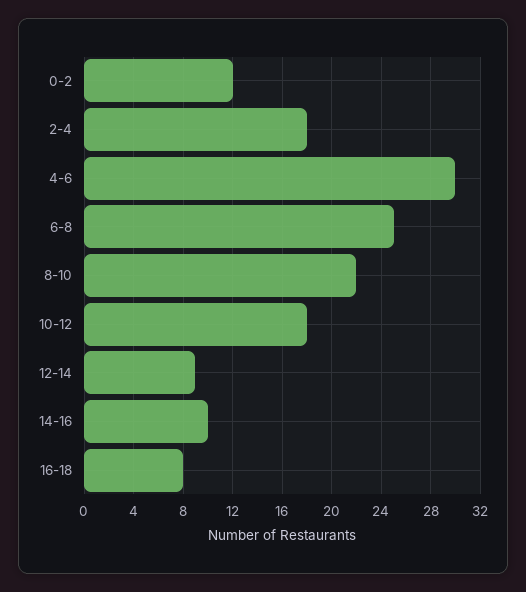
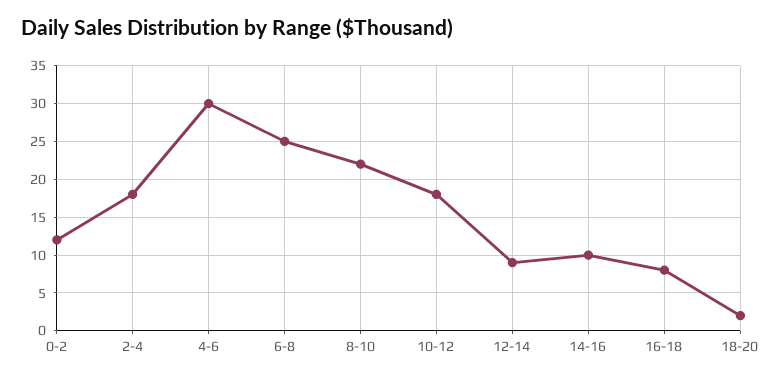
18-20: none -> 2

